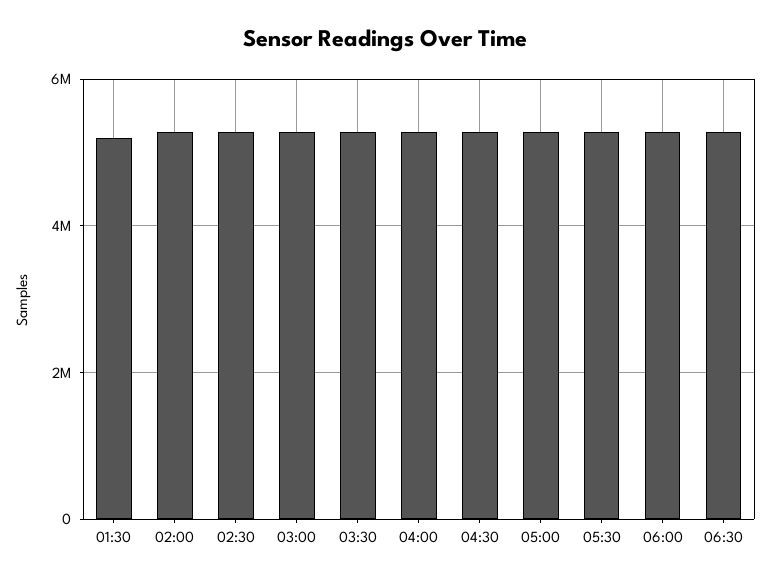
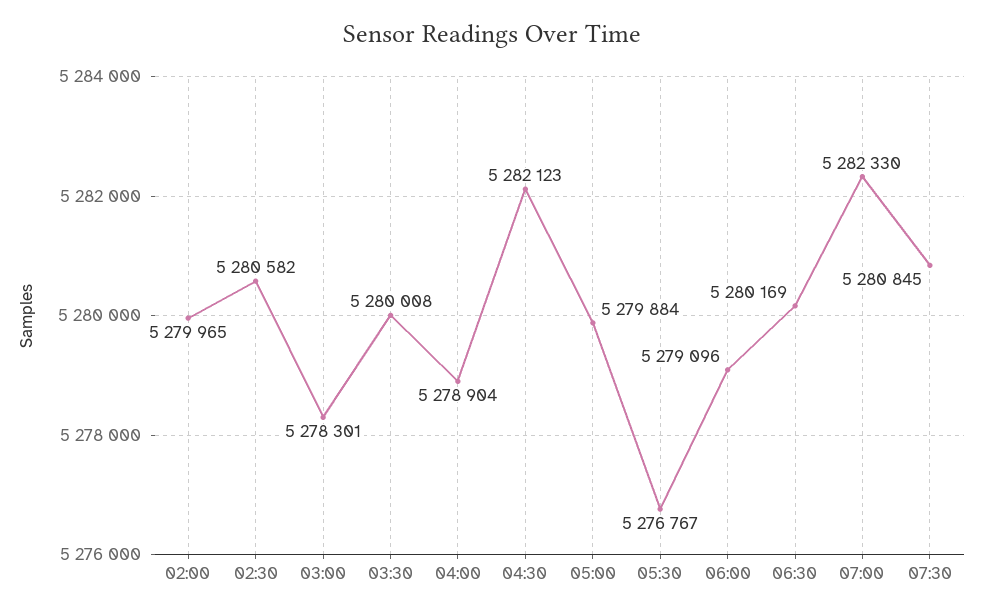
01:30: 5200000 -> none
07:00: none -> 5282330
07:30: none -> 5280845

